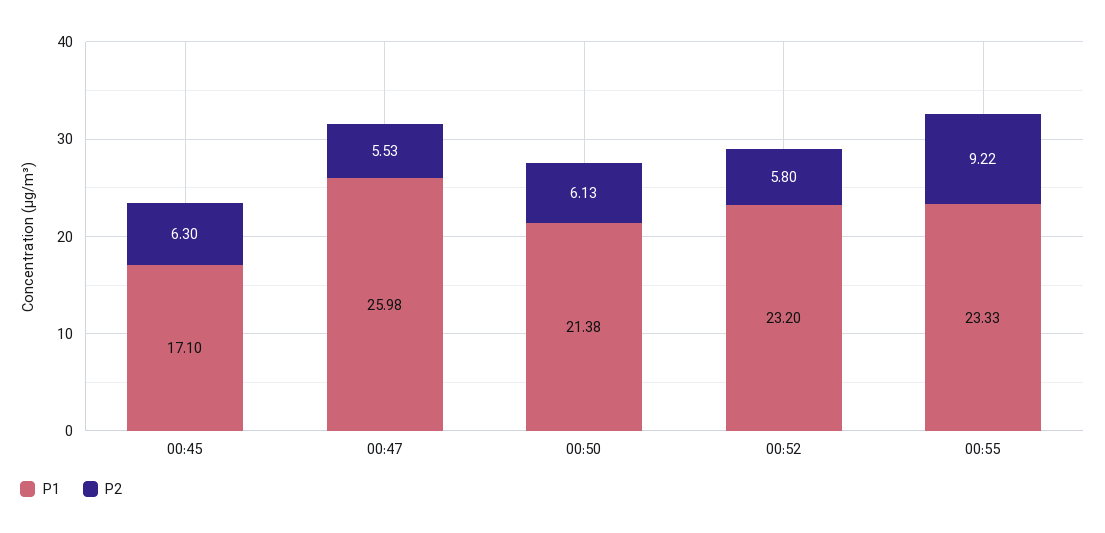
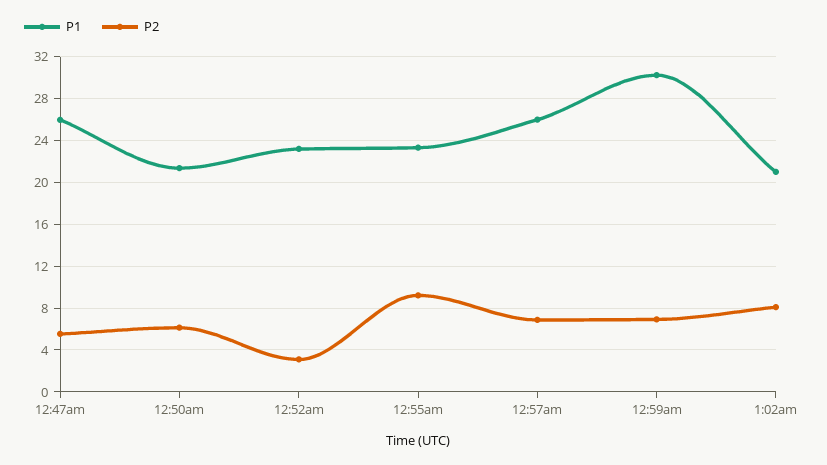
P1, 00:45: 17.1 -> none
P2, 00:45: 6.3 -> none
P2, 00:52: 5.8 -> 3
P1, 12:57am: none -> 26
P2, 12:57am: none -> 7
P1, 12:59am: none -> 30
P2, 12:59am: none -> 7
P1, 1:02am: none -> 21
P2, 1:02am: none -> 8

